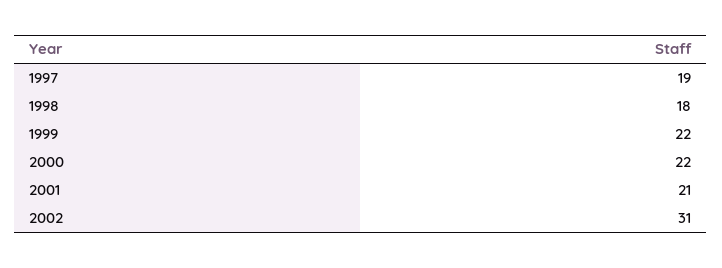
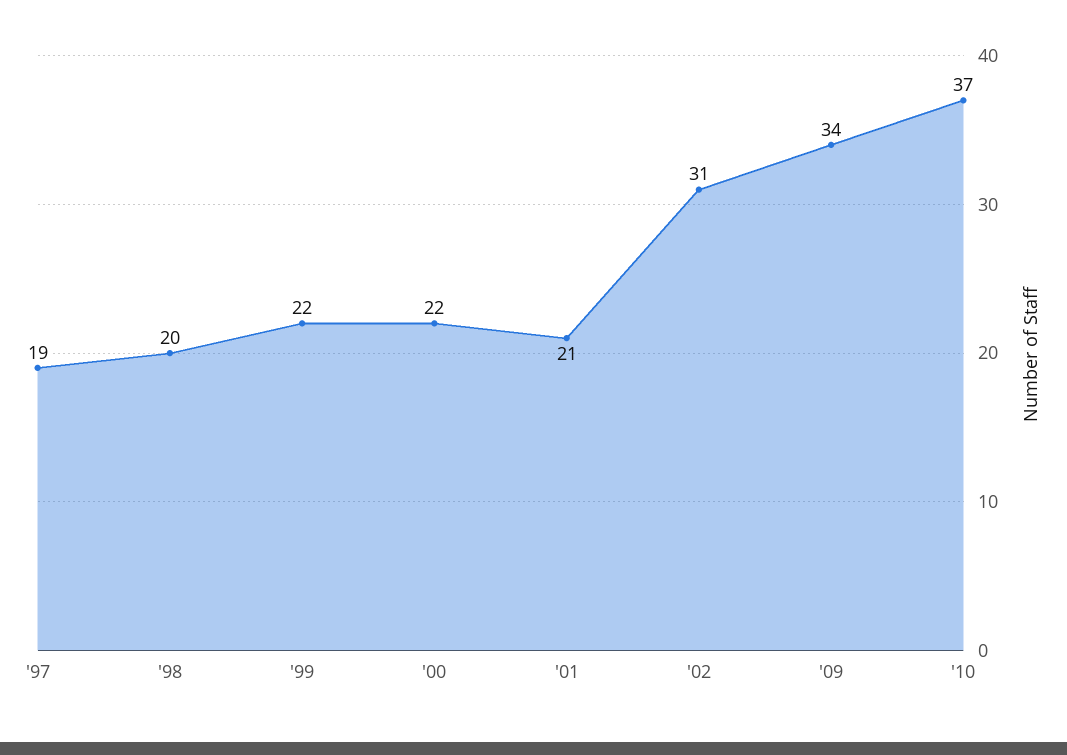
1998: 18 -> 20
'09: none -> 34
'10: none -> 37

